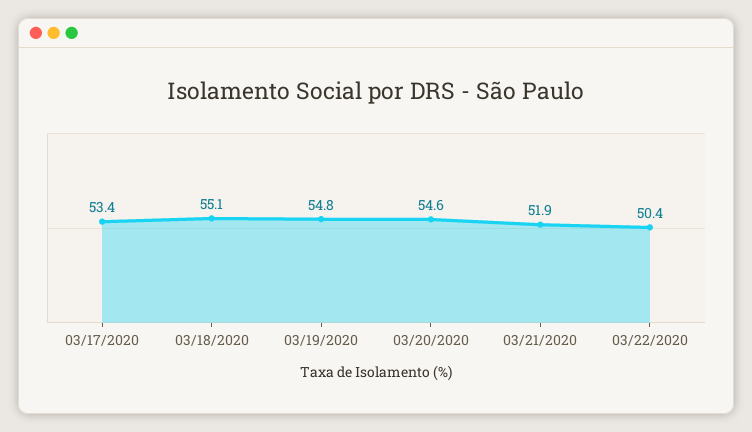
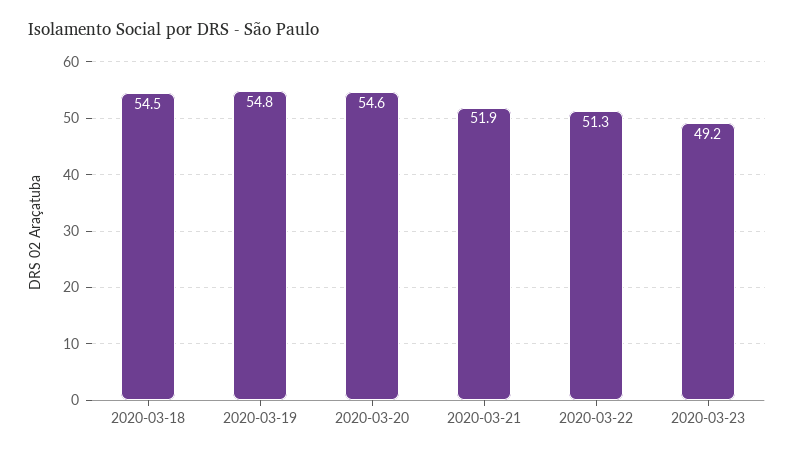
03/17/2020: 53.4 -> none
03/18/2020: 55.1 -> 54.5
03/22/2020: 50.4 -> 51.3
2020-03-23: none -> 49.2

